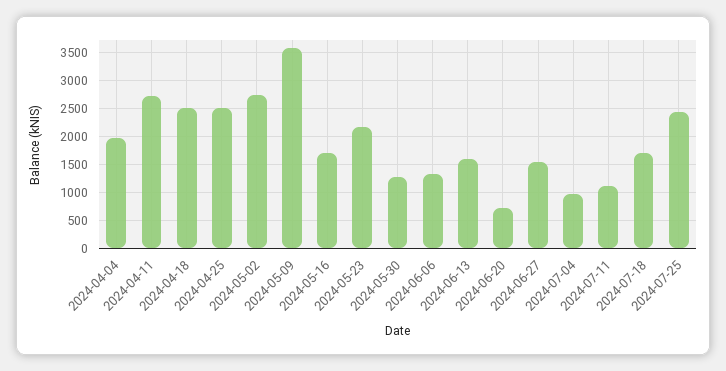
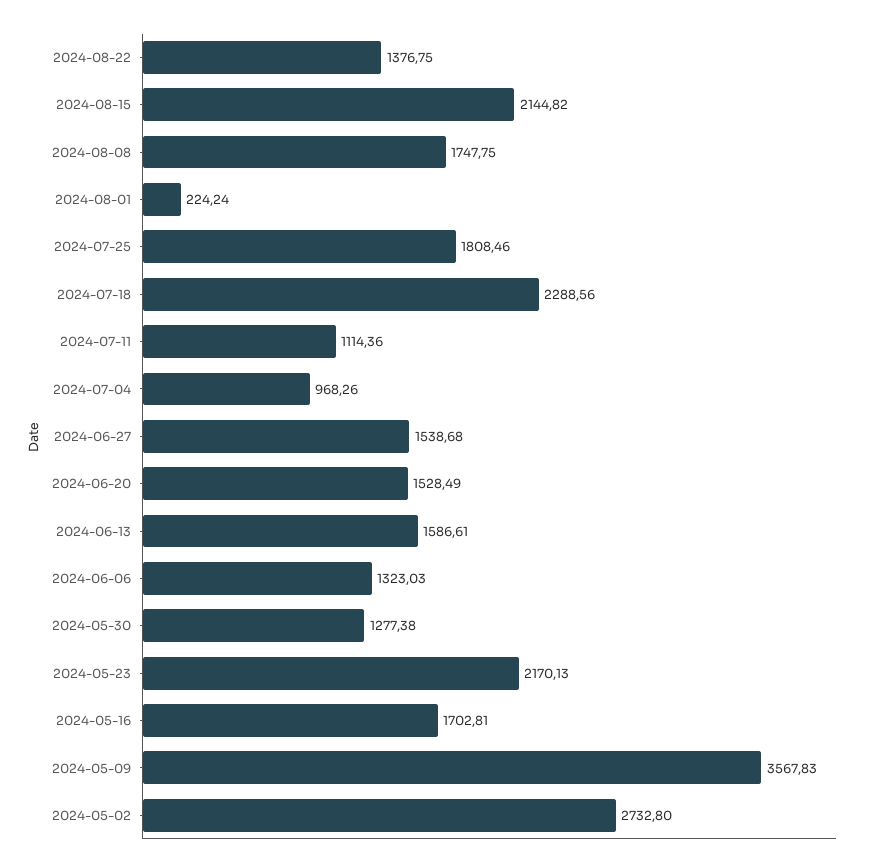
2024-04-04: 2000 -> none
2024-04-11: 2750 -> none
2024-04-18: 2500 -> none
2024-04-25: 2500 -> none
2024-06-20: 750 -> 1528.49
2024-07-18: 1750 -> 2288.56
2024-07-25: 2500 -> 1808.46
2024-08-22: none -> 1376.75
2024-08-15: none -> 2144.82
2024-08-08: none -> 1747.75
2024-08-01: none -> 224.24

